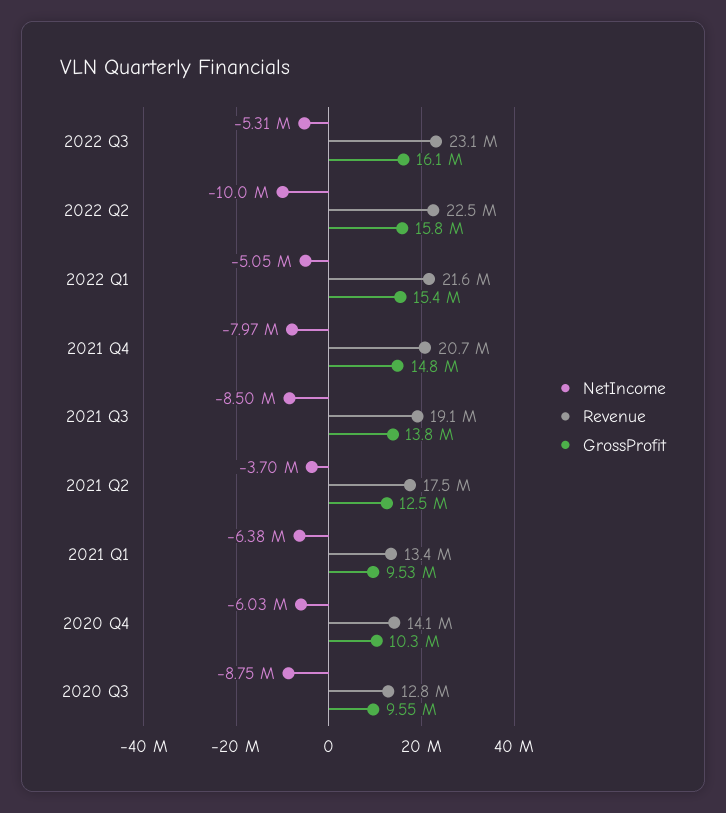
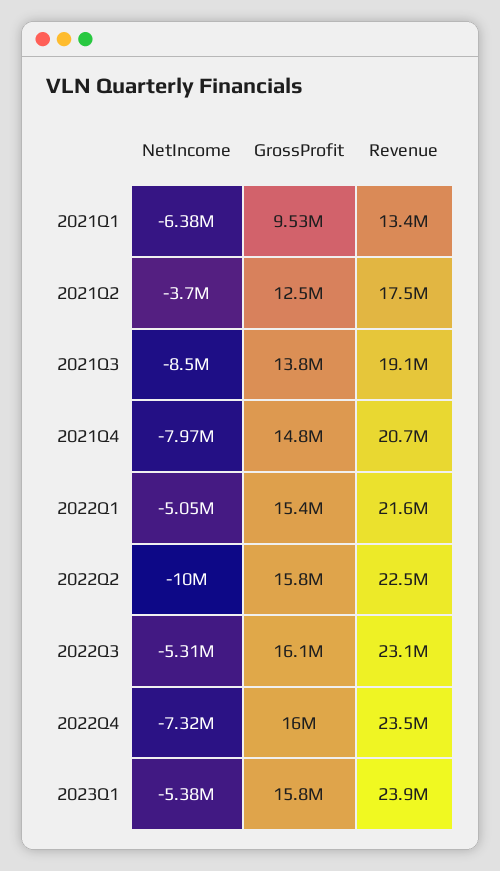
NetIncome, 2020 Q4: -6030000 -> none
Revenue, 2020 Q4: 14100000 -> none
GrossProfit, 2020 Q4: 10300000 -> none
NetIncome, 2020 Q3: -8750000 -> none
Revenue, 2020 Q3: 12800000 -> none
GrossProfit, 2020 Q3: 9550000 -> none
NetIncome, 2022Q4: none -> -7320000
GrossProfit, 2022Q4: none -> 16000000
Revenue, 2022Q4: none -> 23500000
NetIncome, 2023Q1: none -> -5380000
GrossProfit, 2023Q1: none -> 15800000
Revenue, 2023Q1: none -> 23900000

